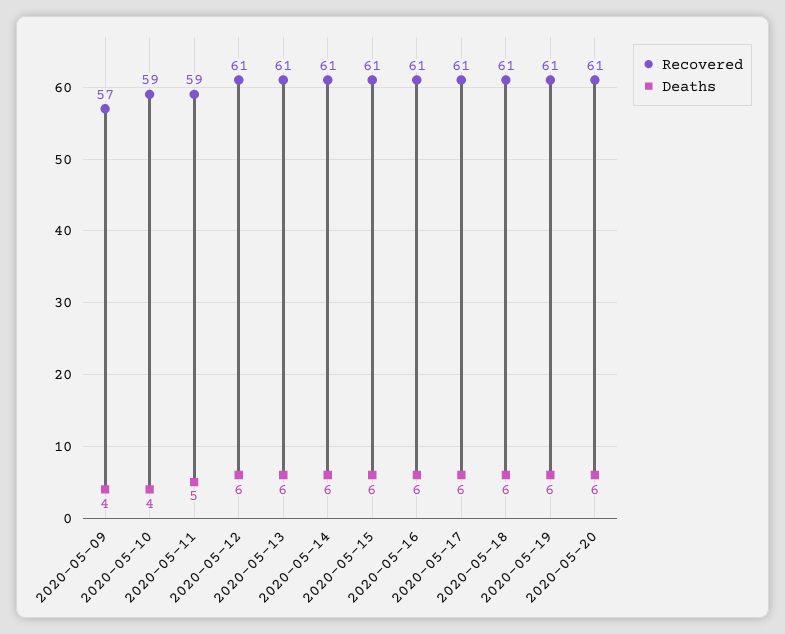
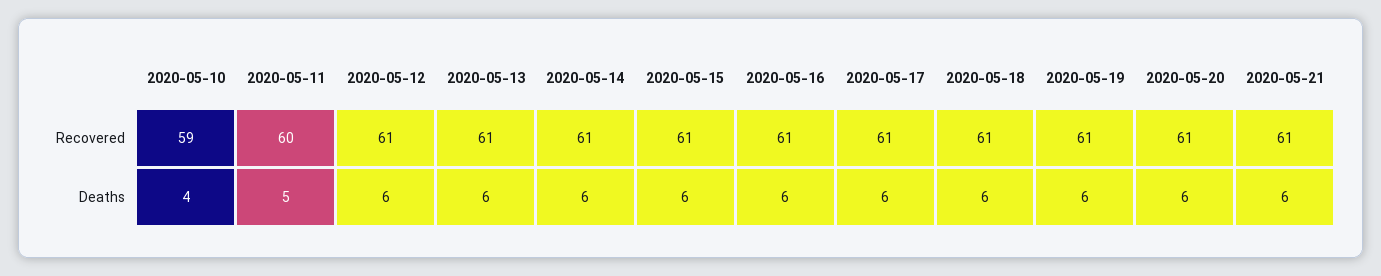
Recovered, 2020-05-09: 57 -> none
Deaths, 2020-05-09: 4 -> none
Recovered, 2020-05-11: 59 -> 60
Recovered, 2020-05-21: none -> 61
Deaths, 2020-05-21: none -> 6

